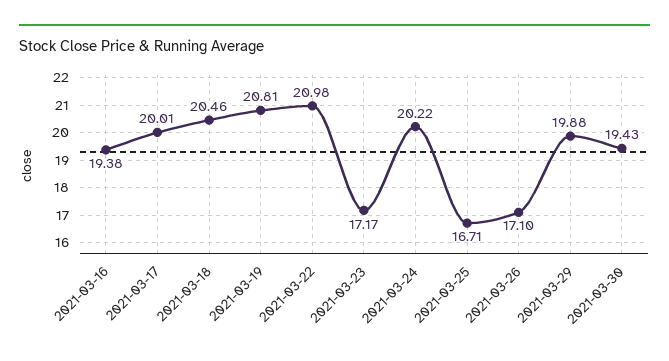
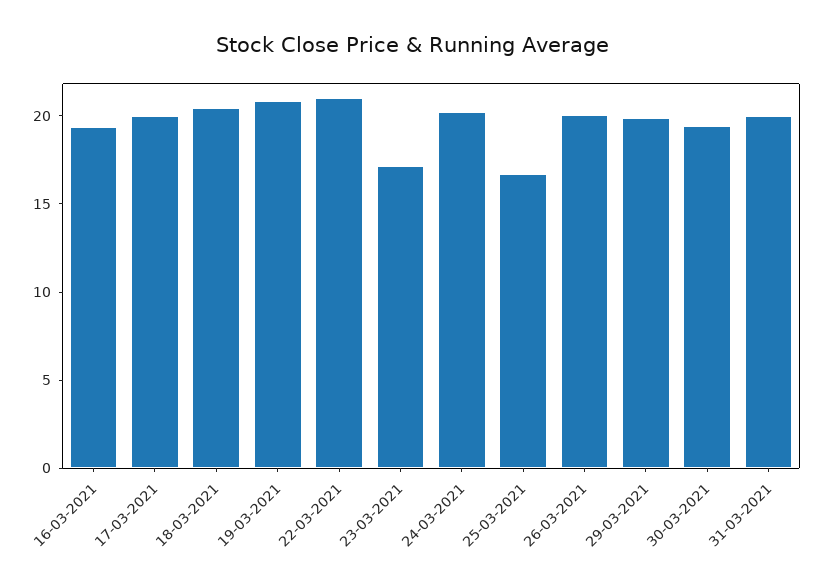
2021-03-26: 17.1 -> 20
31-03-2021: none -> 20

